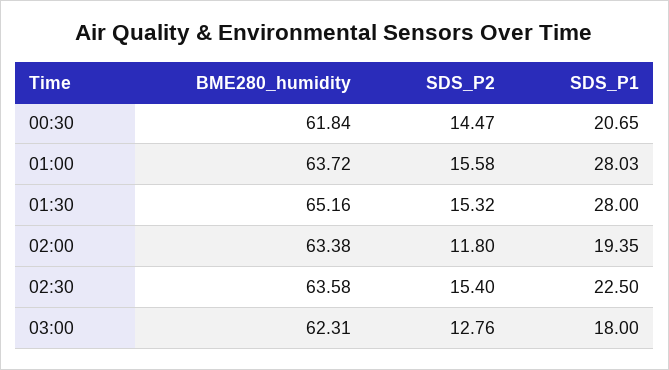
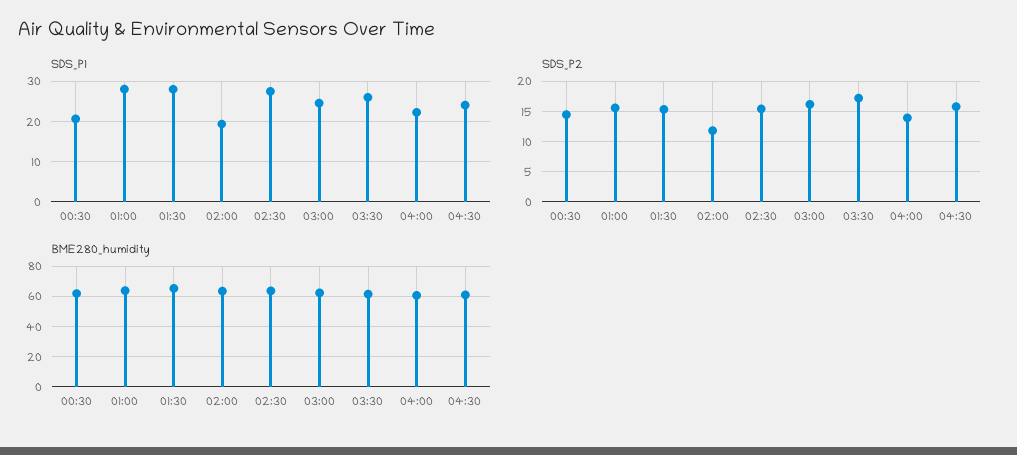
SDS_P1, 02:30: 22.5 -> 28
SDS_P2, 03:00: 12.76 -> 16
SDS_P1, 03:00: 18 -> 24
SDS_P1, 03:30: none -> 26
SDS_P1, 04:00: none -> 22
SDS_P1, 04:30: none -> 24
SDS_P2, 03:30: none -> 17
SDS_P2, 04:00: none -> 14
SDS_P2, 04:30: none -> 16
BME280_humidity, 03:30: none -> 60
BME280_humidity, 04:00: none -> 60
BME280_humidity, 04:30: none -> 60

